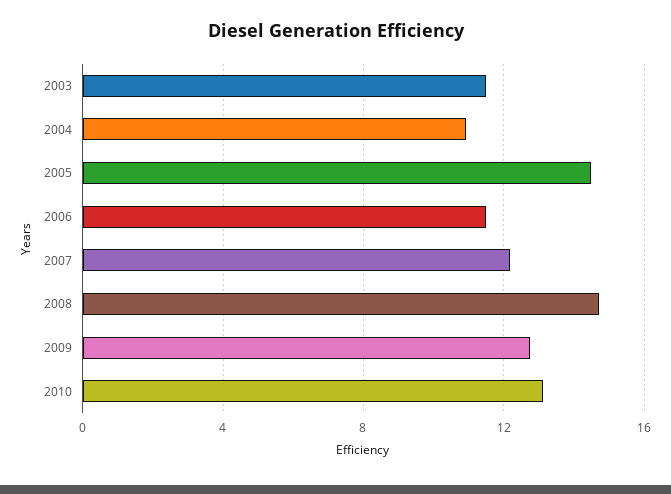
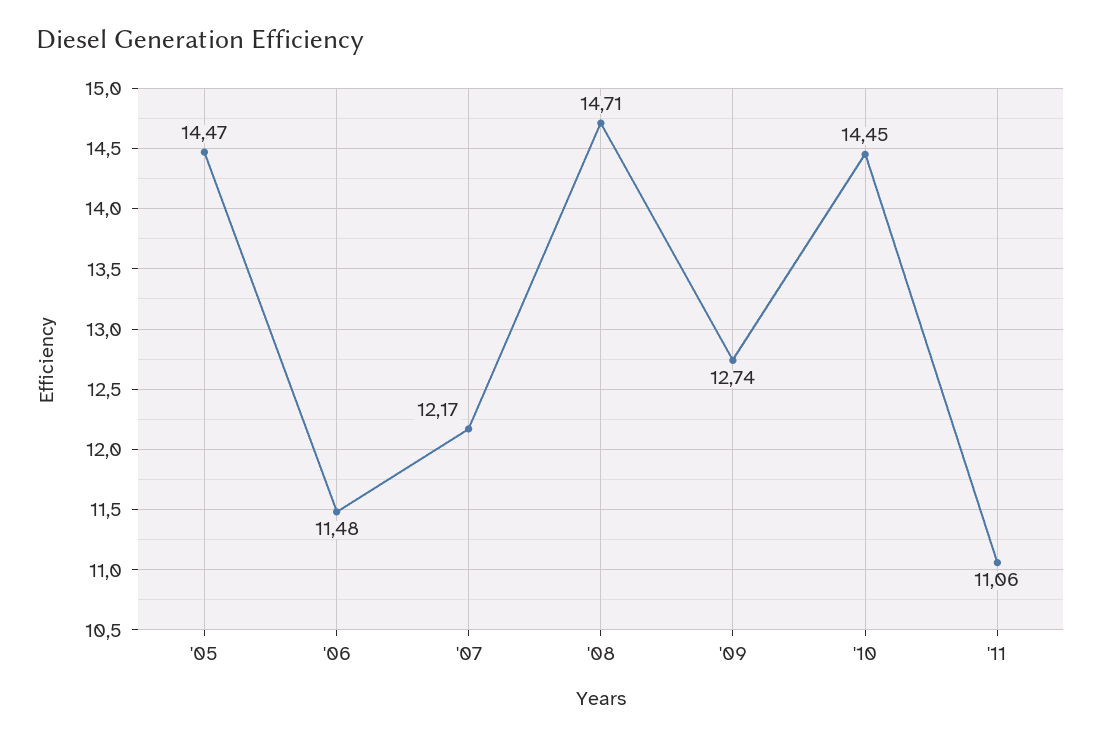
2003: 11.5 -> none
2004: 11 -> none
2010: 13 -> 14.45
'11: none -> 11.06

